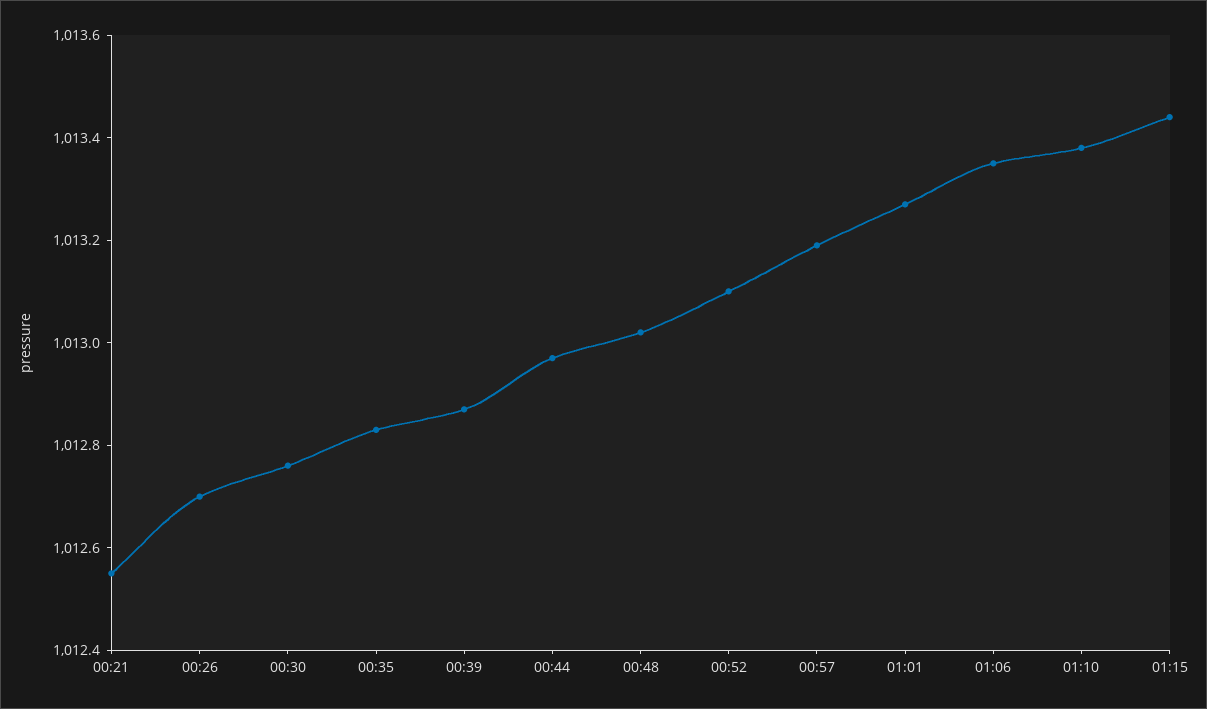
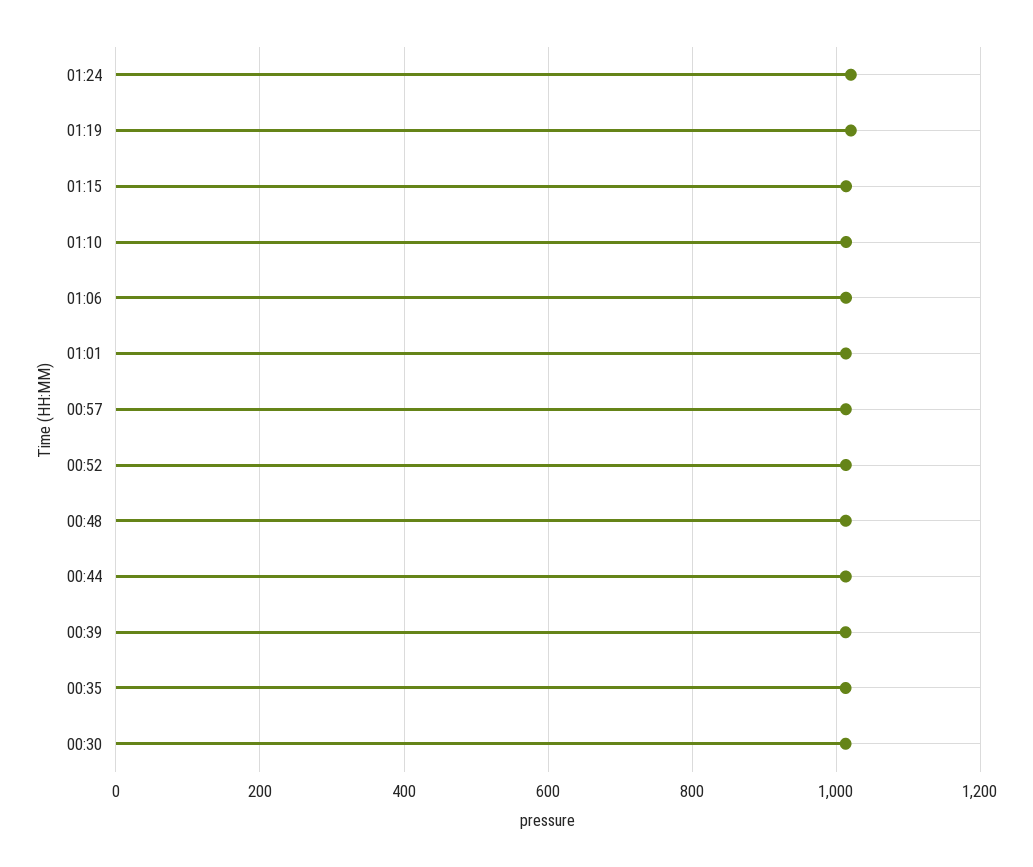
00:21: 1012.55 -> none
00:26: 1012.7 -> none
01:24: none -> 1020
01:19: none -> 1020

